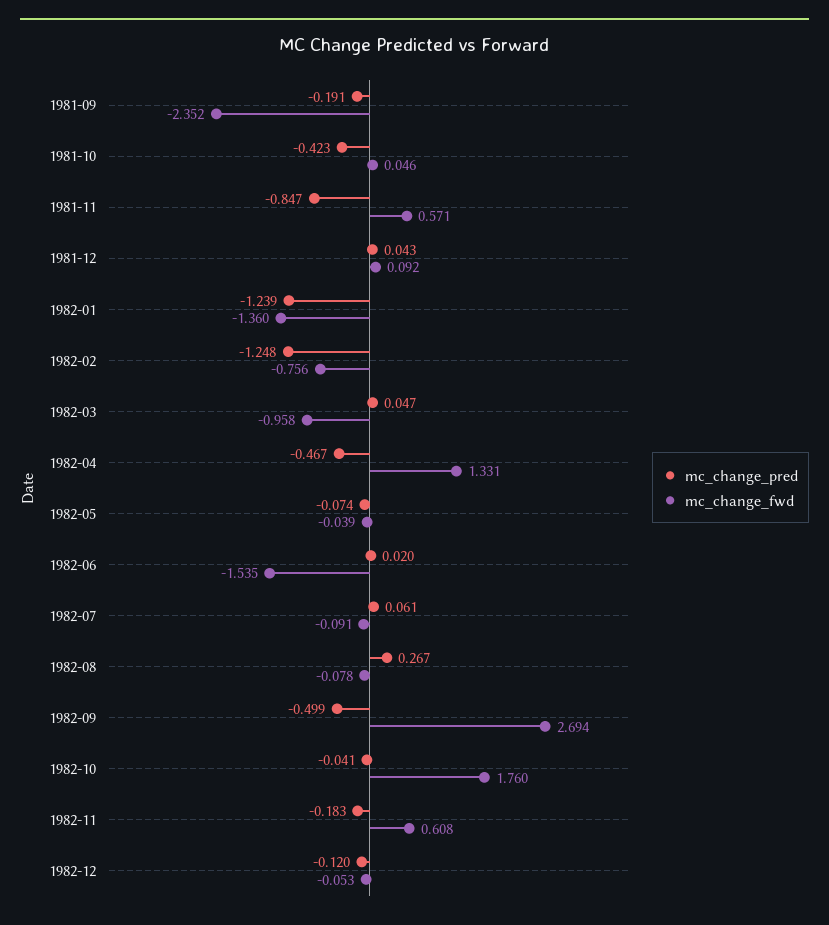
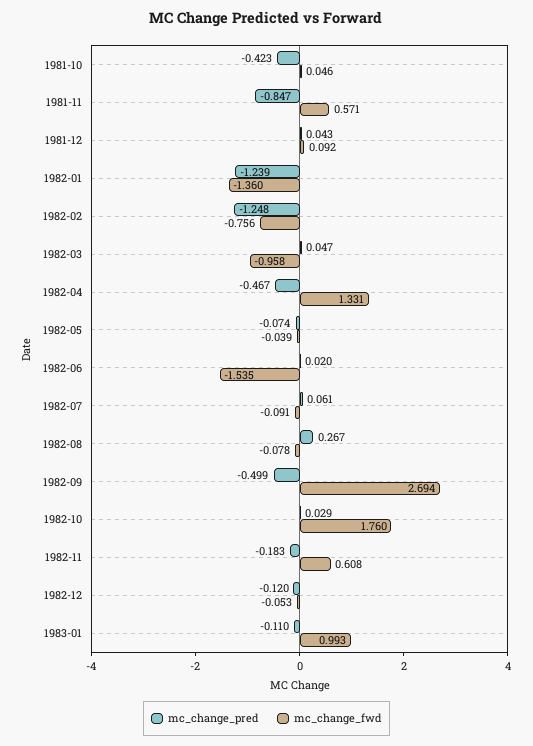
mc_change_pred, 1981-09: -0.191 -> none
mc_change_fwd, 1981-09: -2.352 -> none
mc_change_pred, 1982-10: -0.041 -> 0.029
mc_change_pred, 1983-01: none -> -0.11
mc_change_fwd, 1983-01: none -> 0.993

